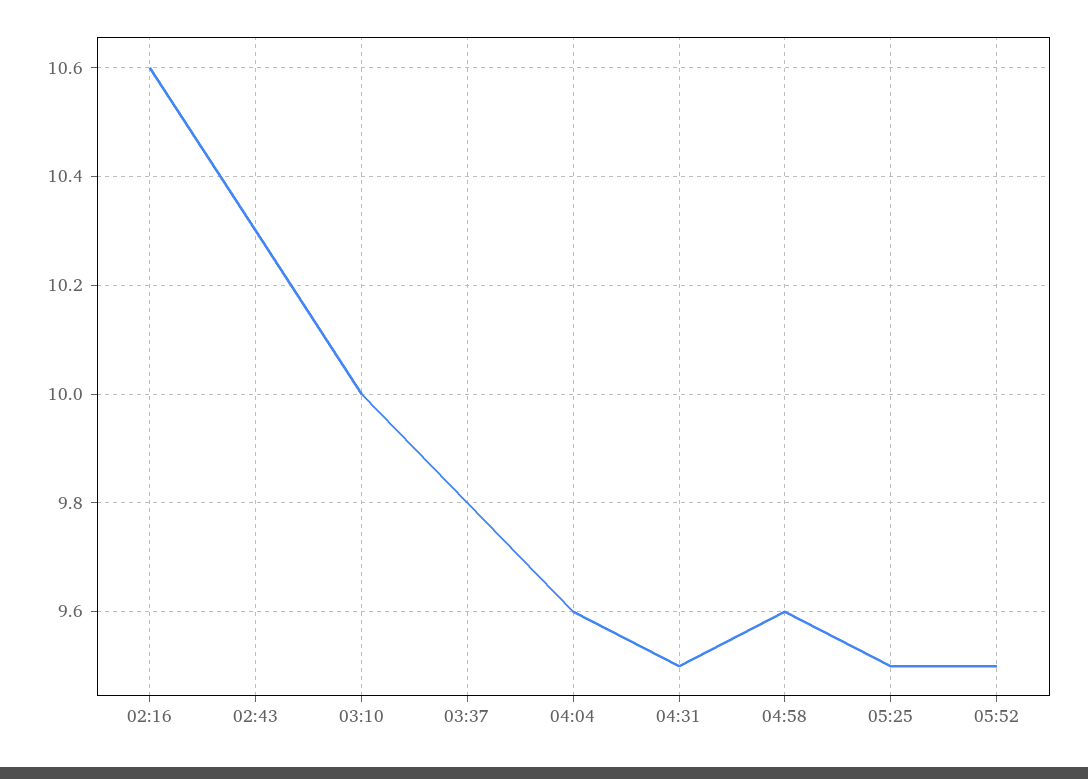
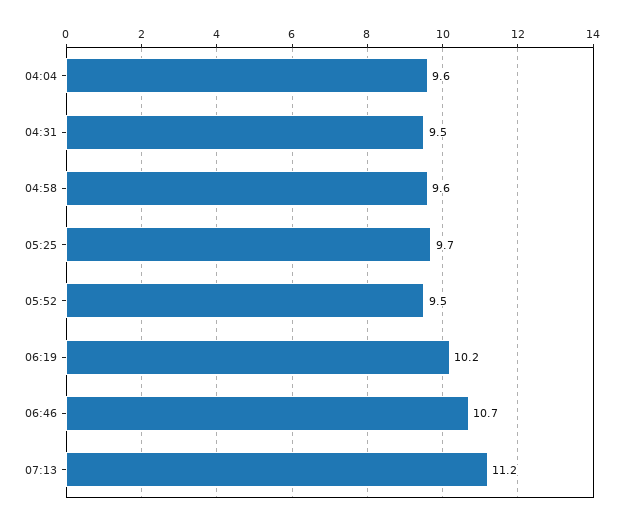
02:16: 10.6 -> none
02:43: 10.3 -> none
03:10: 10 -> none
03:37: 9.8 -> none
05:25: 9.5 -> 9.7
06:19: none -> 10.2
06:46: none -> 10.7
07:13: none -> 11.2

